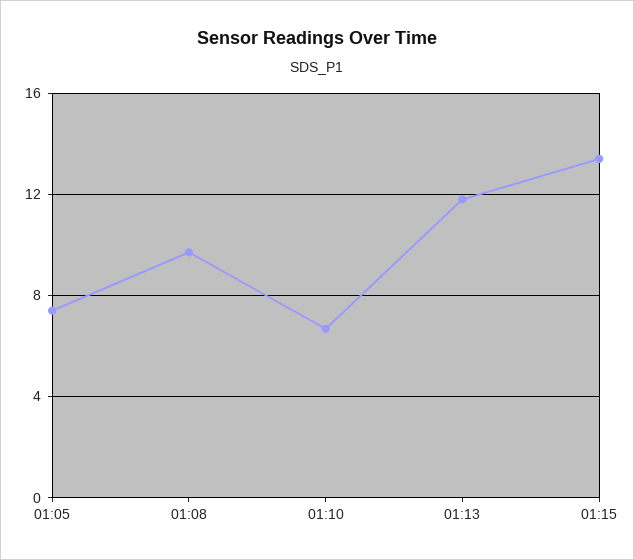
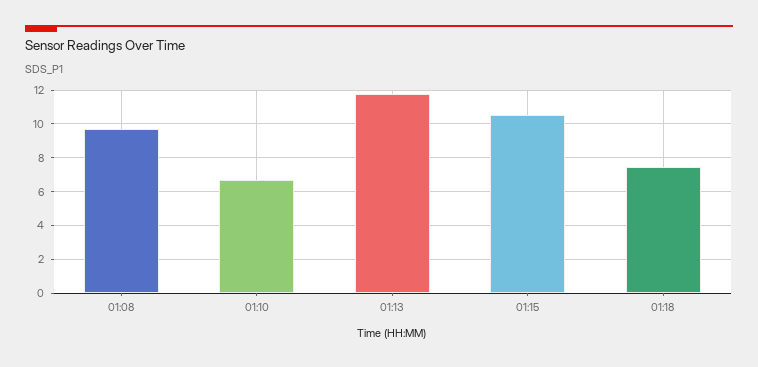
01:05: 7.5 -> none
01:15: 13.5 -> 10.5
01:18: none -> 7.5

